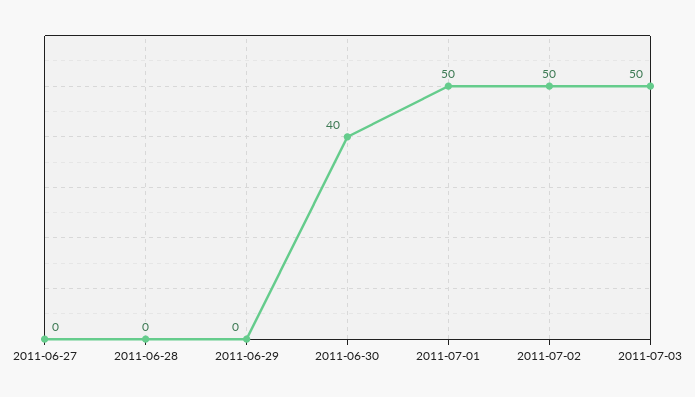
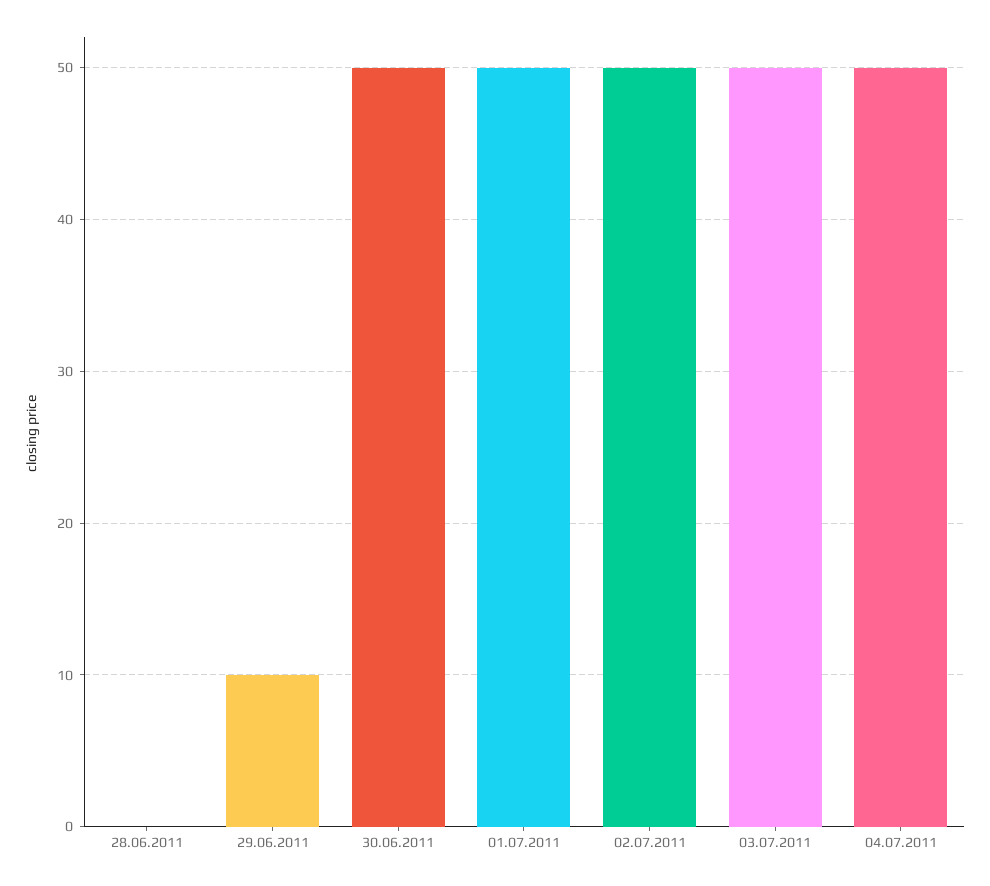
2011-06-27: 0 -> none
2011-06-29: 0 -> 10
2011-06-30: 40 -> 50
04.07.2011: none -> 50

